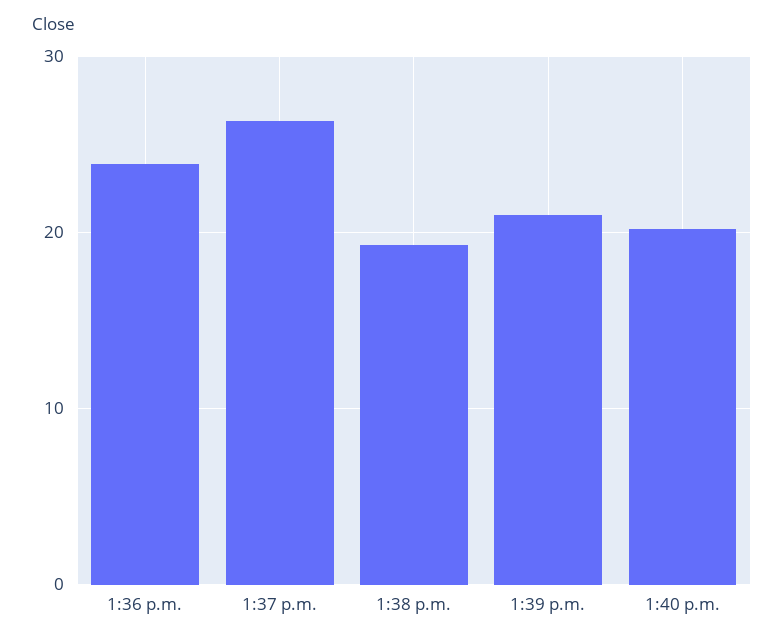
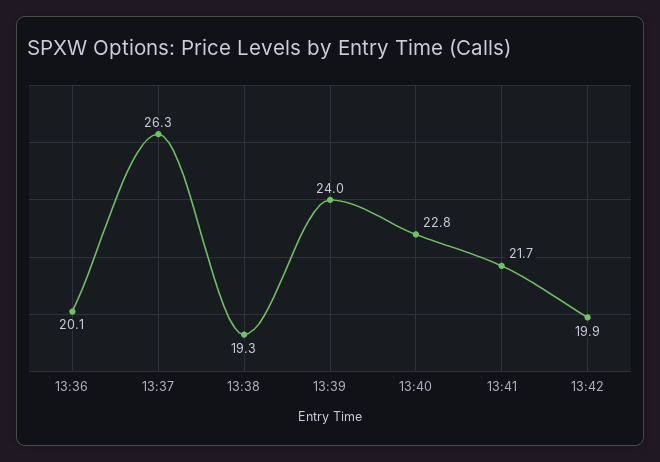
1:36 p.m.: 24 -> 20.1
1:39 p.m.: 21 -> 24
1:40 p.m.: 20 -> 22.8
13:41: none -> 21.7
13:42: none -> 19.9

